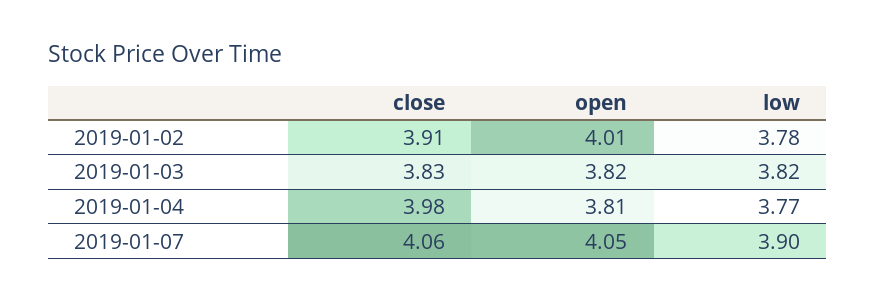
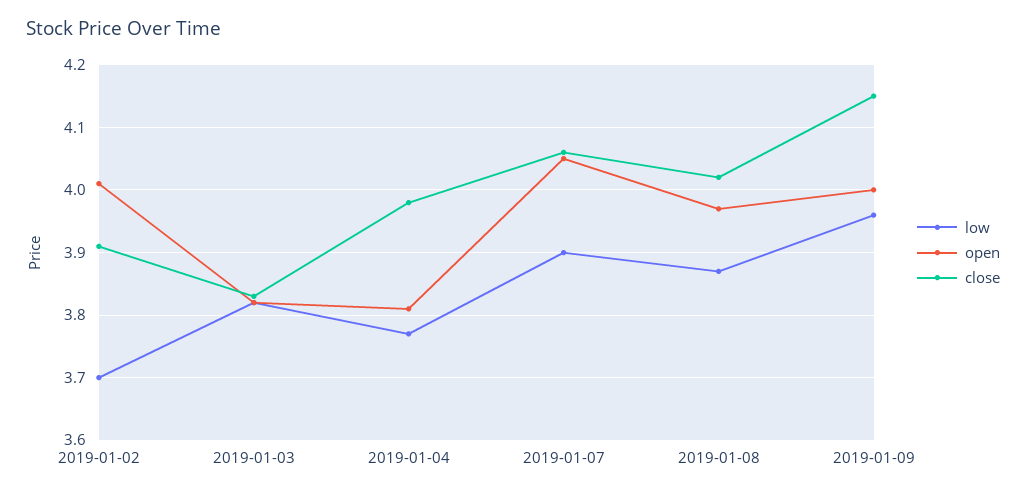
low, 2019-01-02: 3.78 -> 3.7
low, 2019-01-08: none -> 3.87
open, 2019-01-08: none -> 3.97
close, 2019-01-08: none -> 4.02
low, 2019-01-09: none -> 3.96
open, 2019-01-09: none -> 4
close, 2019-01-09: none -> 4.15

